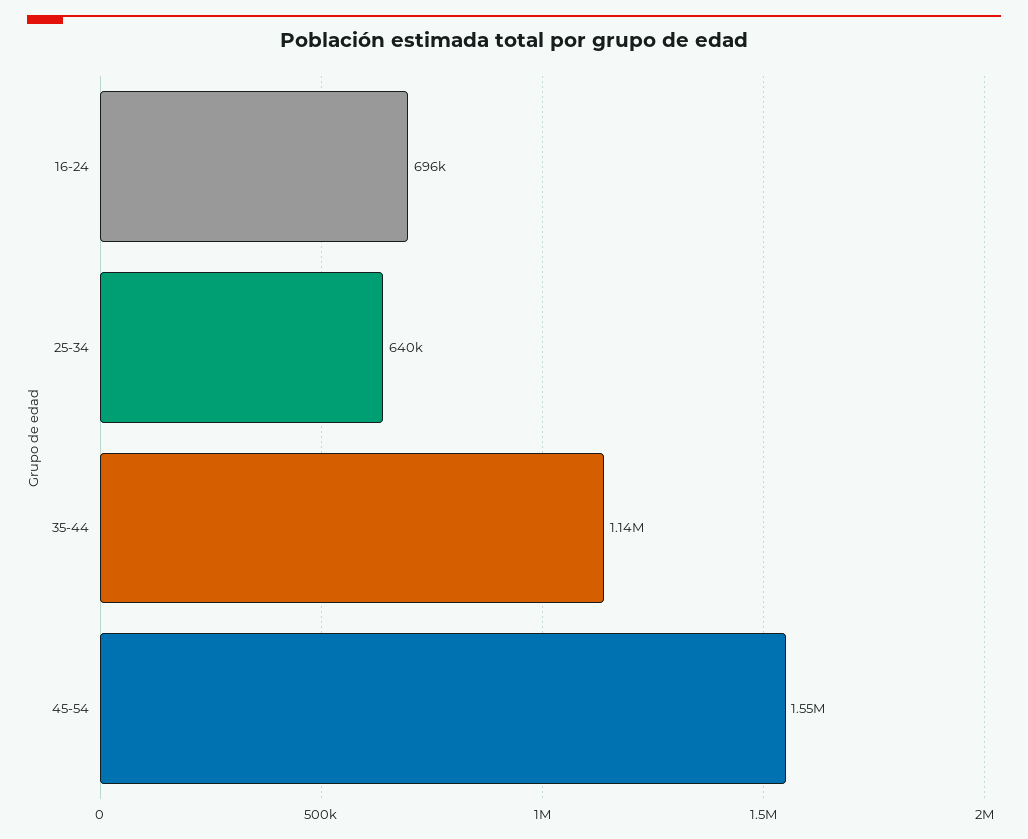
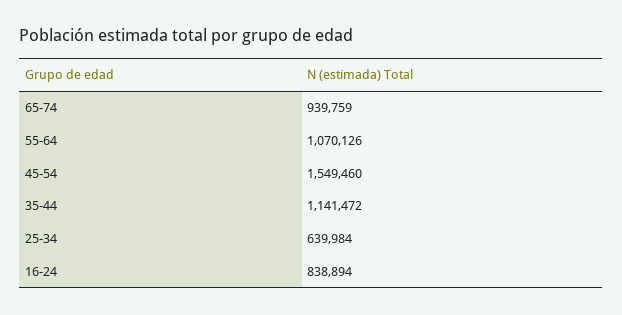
16-24: 696000 -> 838894
65-74: none -> 939759
55-64: none -> 1070126

